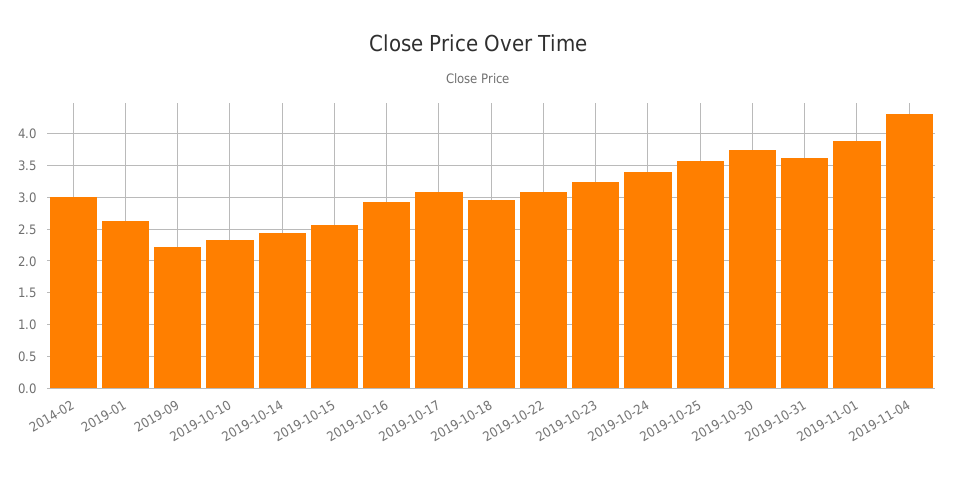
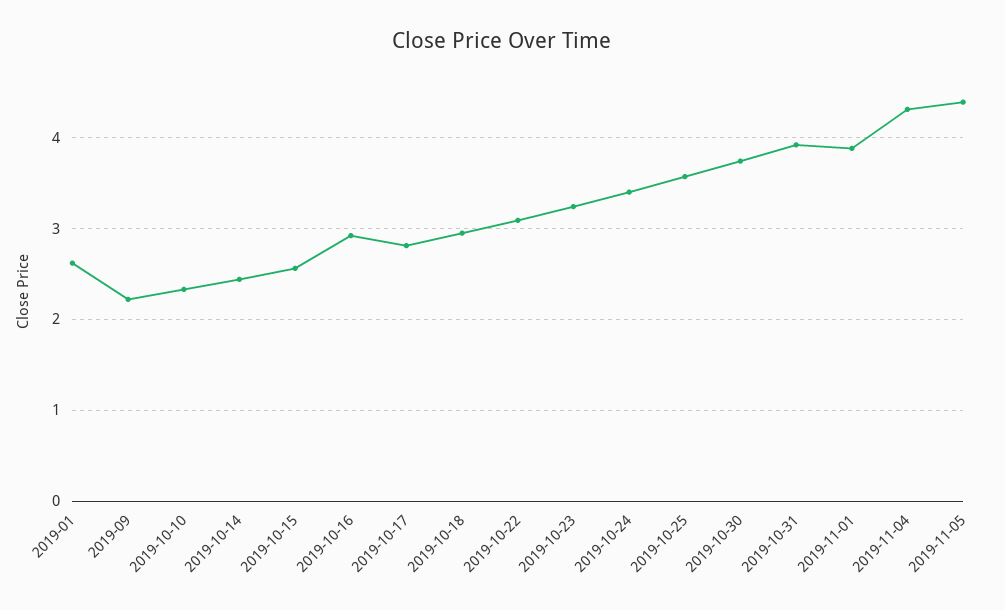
2014-02: 3 -> none
2019-10-17: 3.1 -> 2.8
2019-10-31: 3.6 -> 3.9
2019-11-05: none -> 4.4

